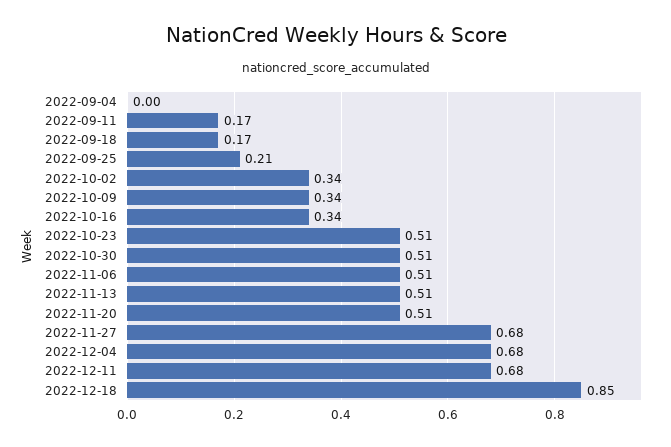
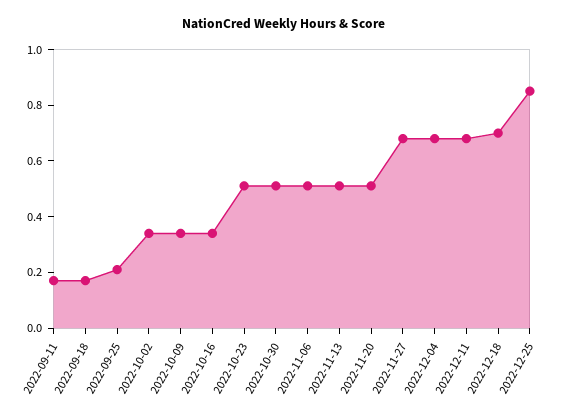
2022-09-04: 0 -> none
2022-12-18: 0.85 -> 0.7
2022-12-25: none -> 0.85

